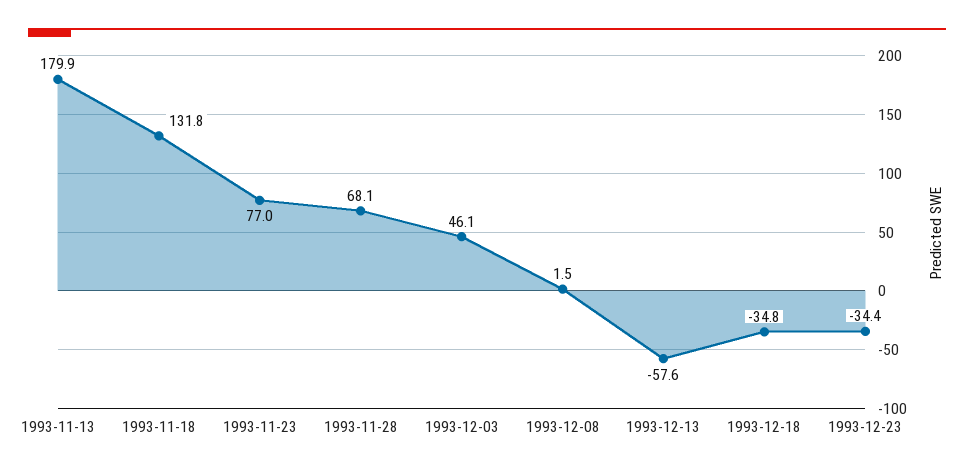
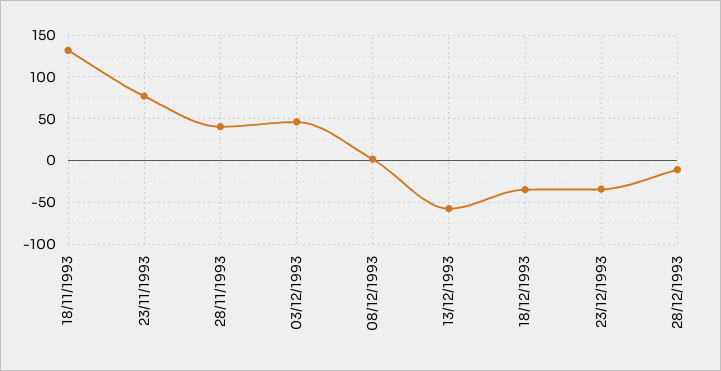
1993-11-13: 179.9 -> none
1993-11-28: 68.1 -> 40
28/12/1993: none -> -10

